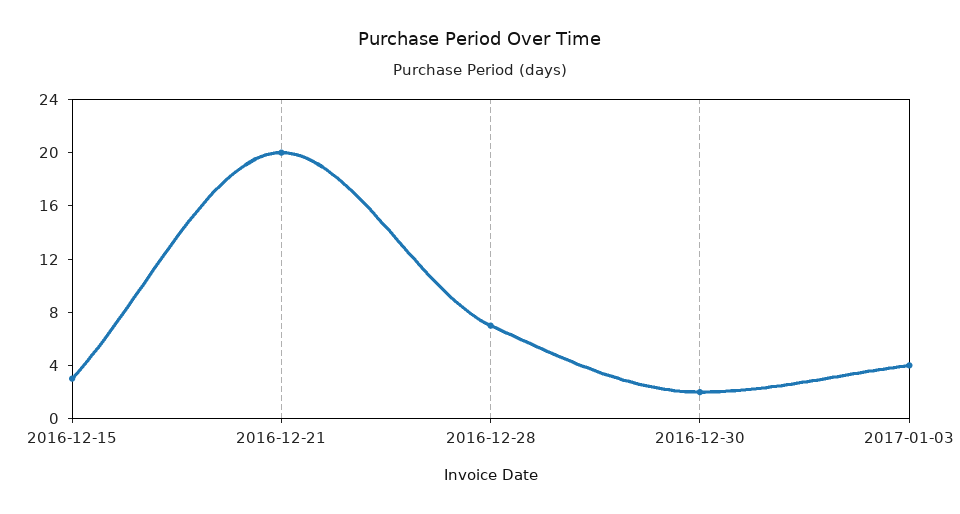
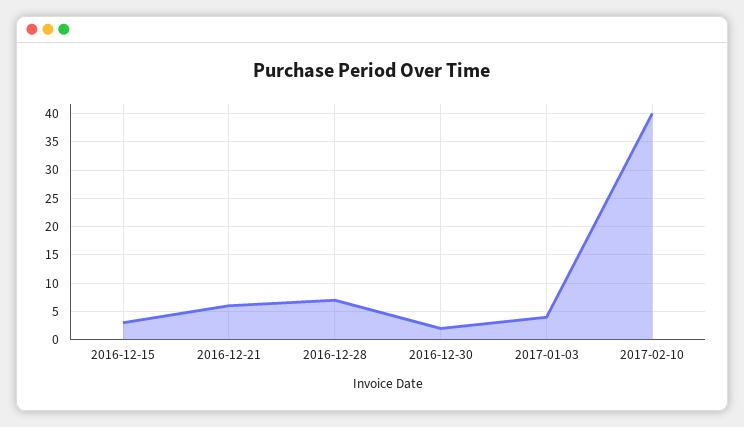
2016-12-21: 20 -> 5
2017-02-10: none -> 40

